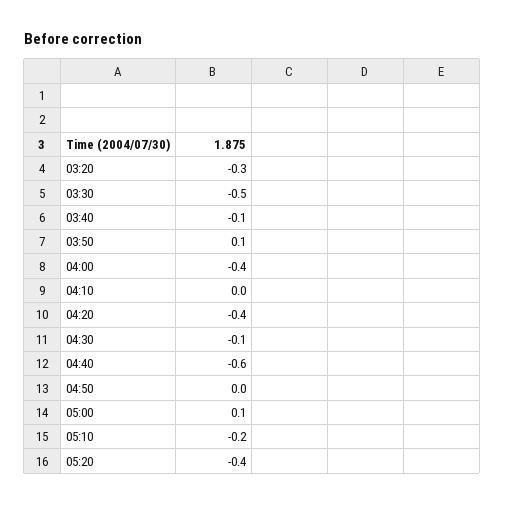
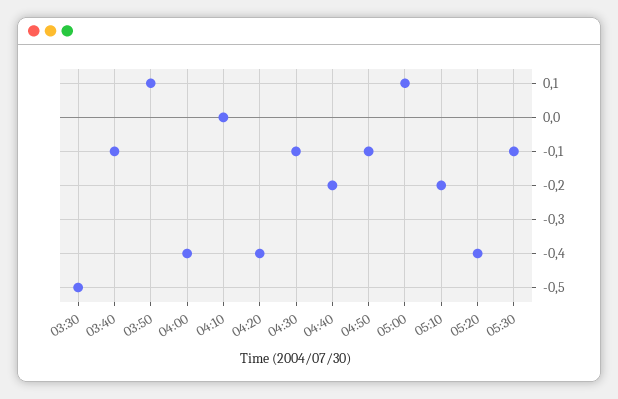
03:20: -0.3 -> none
04:40: -0.6 -> -0.2
04:50: 0 -> -0.1
05:30: none -> -0.1

